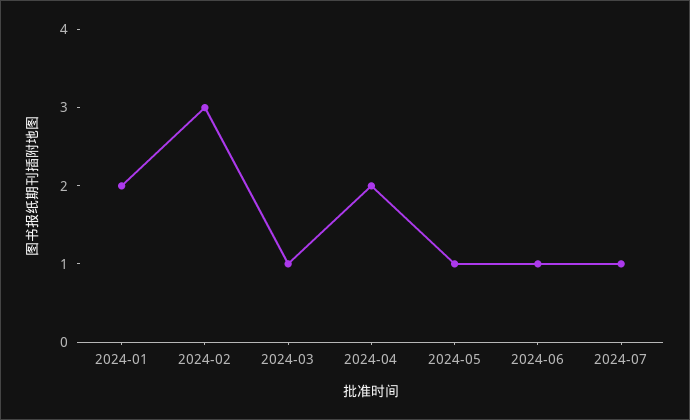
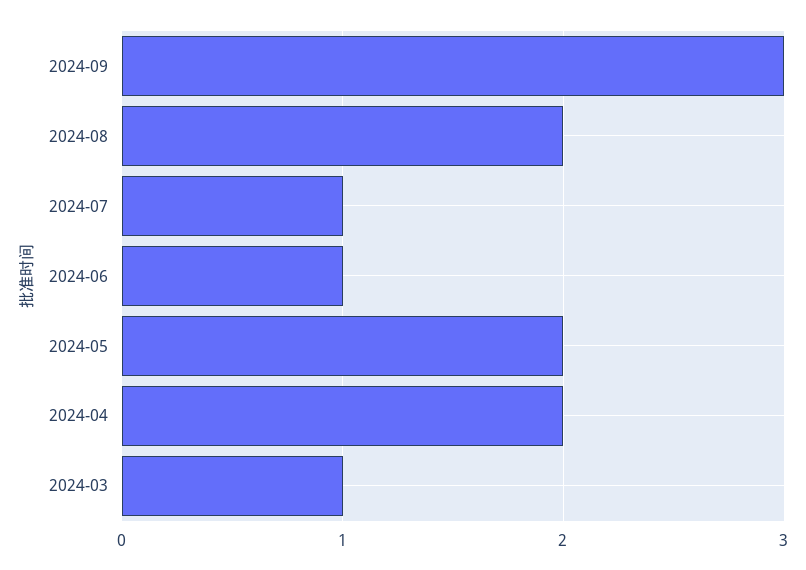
2024-01: 2 -> none
2024-02: 3 -> none
2024-05: 1 -> 2
2024-09: none -> 3
2024-08: none -> 2

